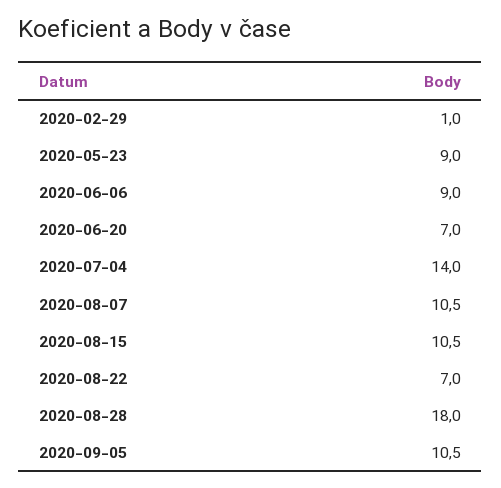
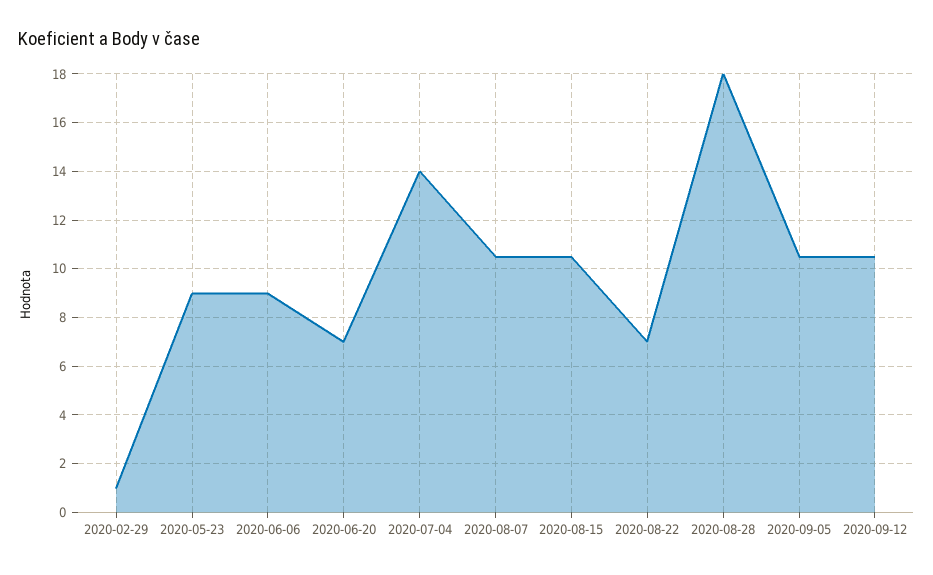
2020-09-12: none -> 10.5

